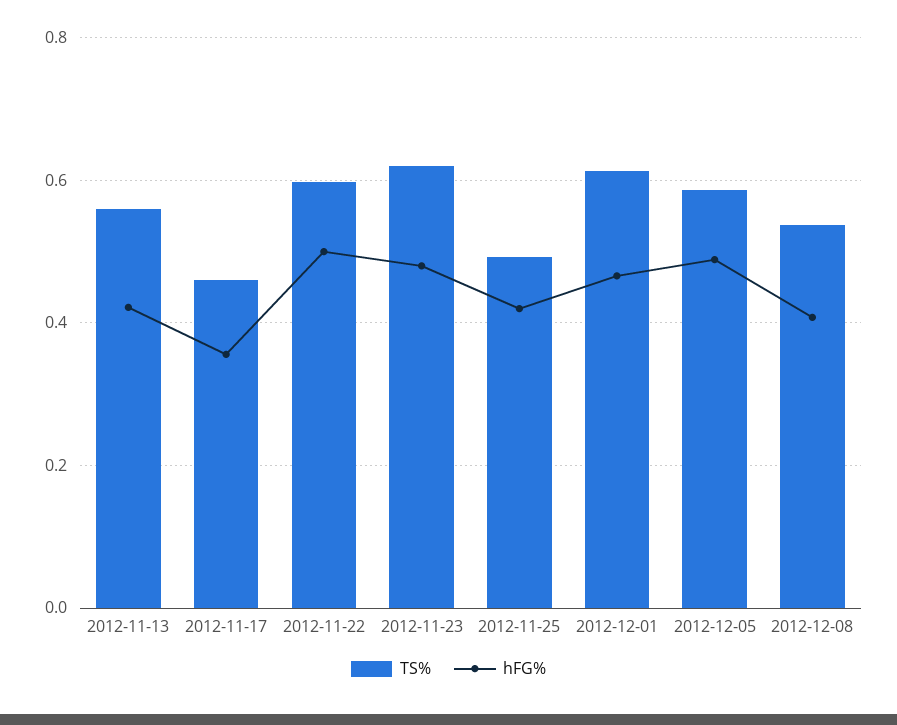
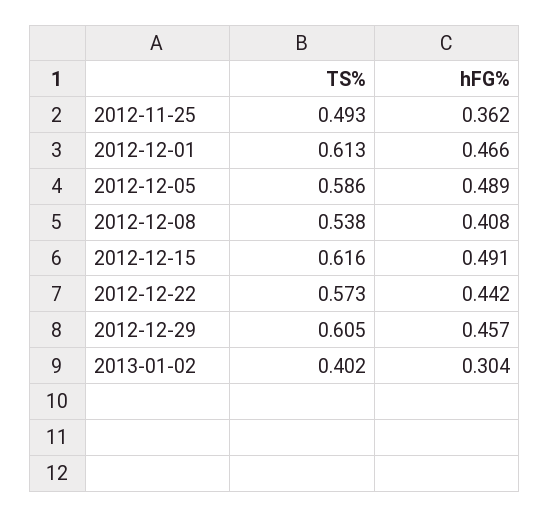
TS%, 2012-11-13: 0.56 -> none
hFG%, 2012-11-13: 0.42 -> none
TS%, 2012-11-17: 0.46 -> none
hFG%, 2012-11-17: 0.36 -> none
TS%, 2012-11-22: 0.6 -> none
hFG%, 2012-11-22: 0.5 -> none
TS%, 2012-11-23: 0.62 -> none
hFG%, 2012-11-23: 0.48 -> none
hFG%, 2012-11-25: 0.42 -> 0.362
TS%, 2012-12-15: none -> 0.616
hFG%, 2012-12-15: none -> 0.491
TS%, 2012-12-22: none -> 0.573
hFG%, 2012-12-22: none -> 0.442
TS%, 2012-12-29: none -> 0.605
hFG%, 2012-12-29: none -> 0.457
TS%, 2013-01-02: none -> 0.402
hFG%, 2013-01-02: none -> 0.304

